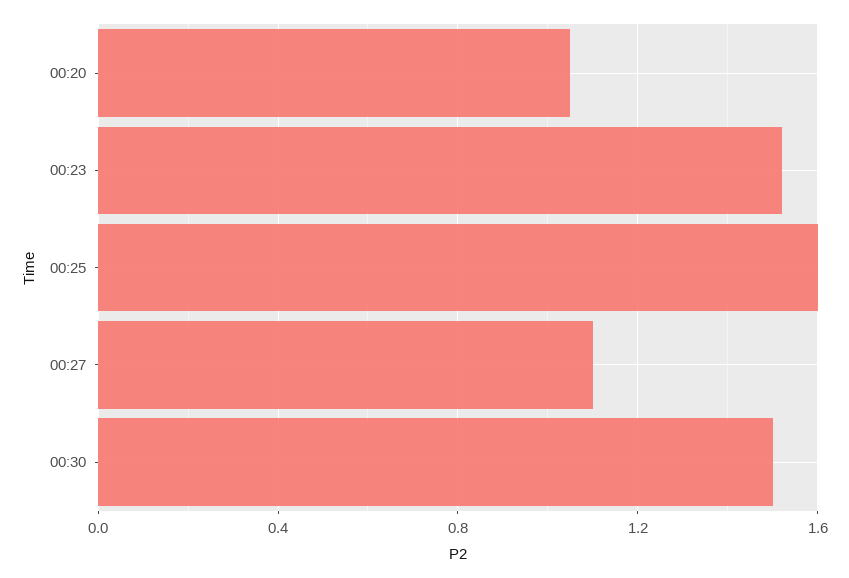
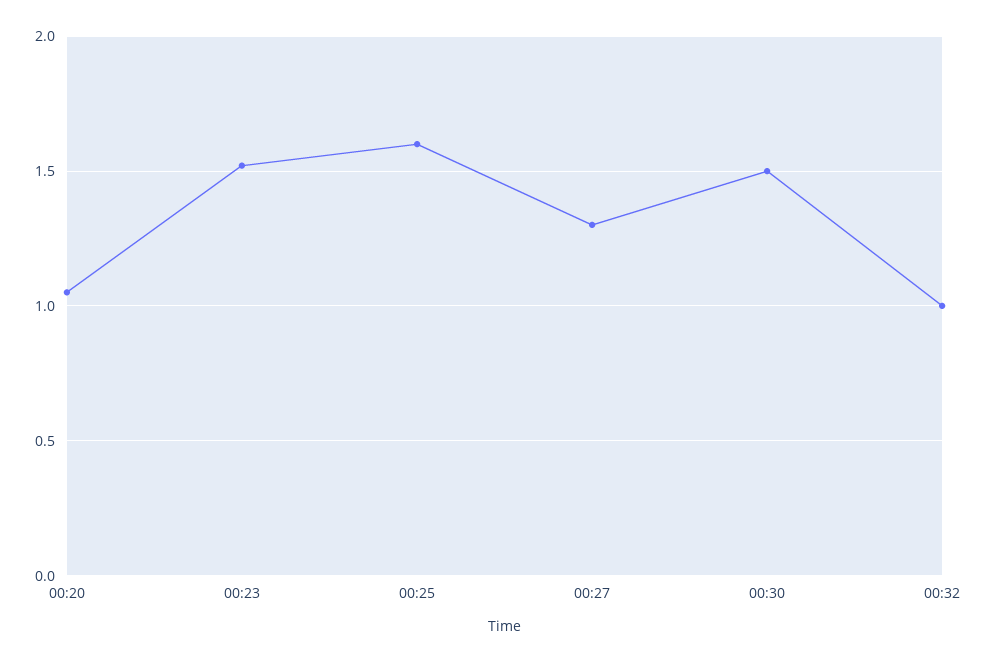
00:27: 1.1 -> 1.3
00:32: none -> 1

